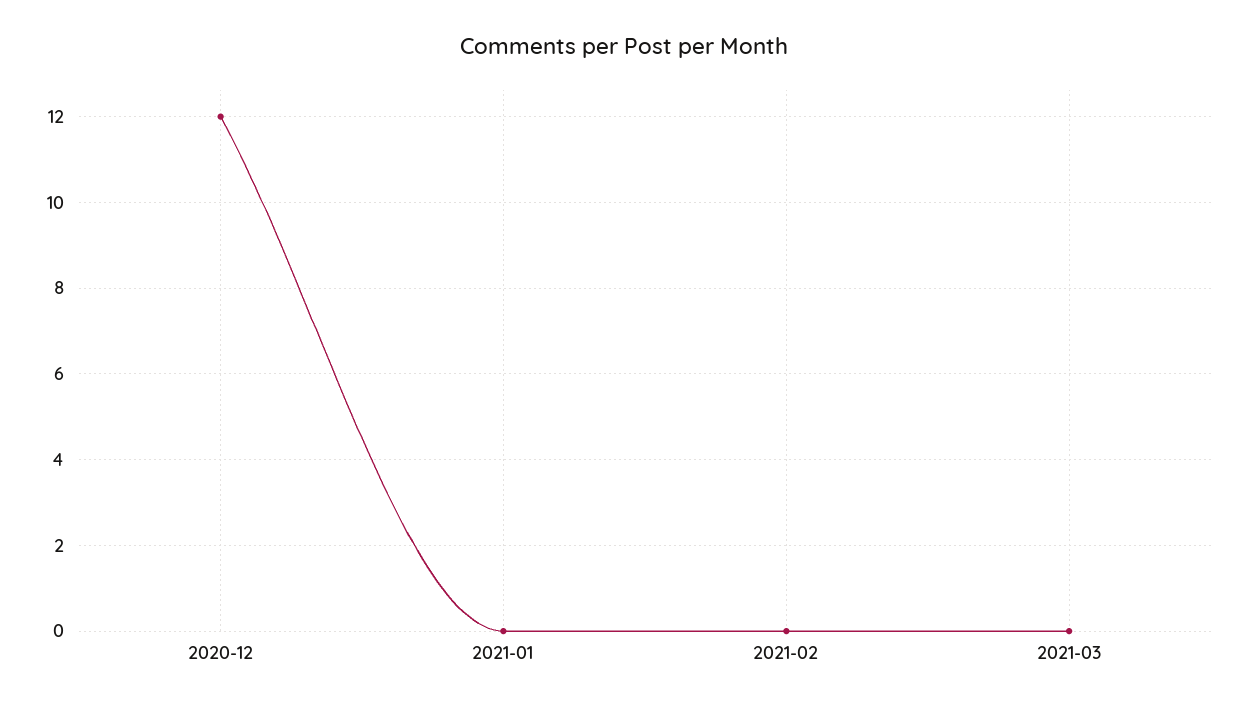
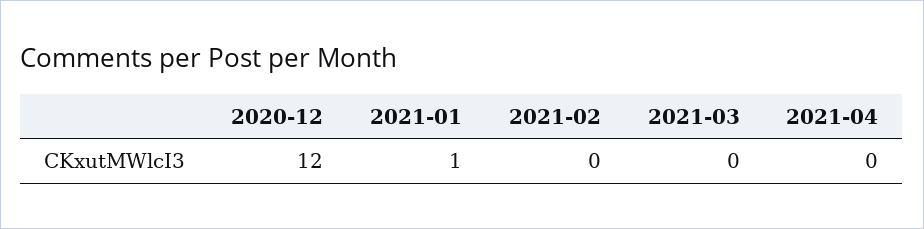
2021-01: 0 -> 1
2021-04: none -> 0

